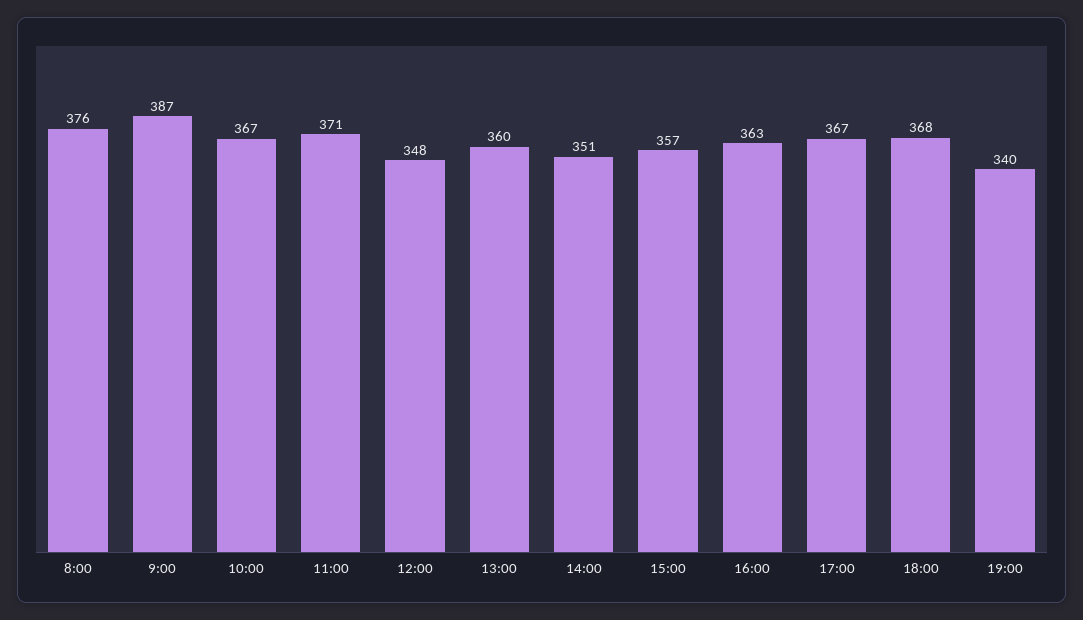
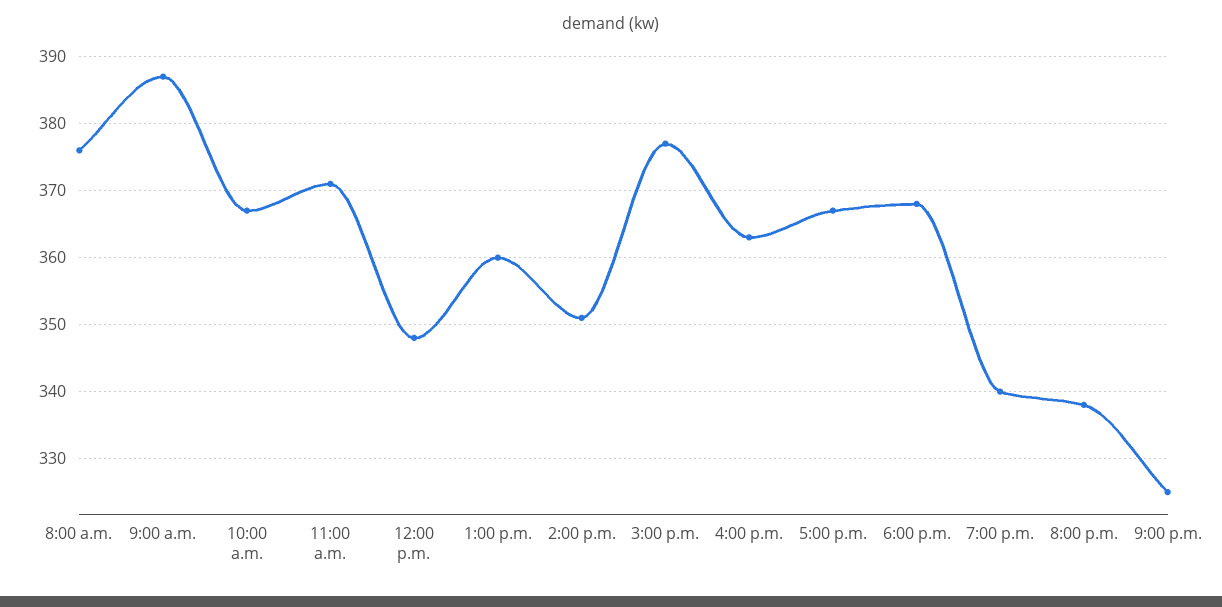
15:00: 357 -> 377
8:00 p.m.: none -> 338
9:00 p.m.: none -> 325

